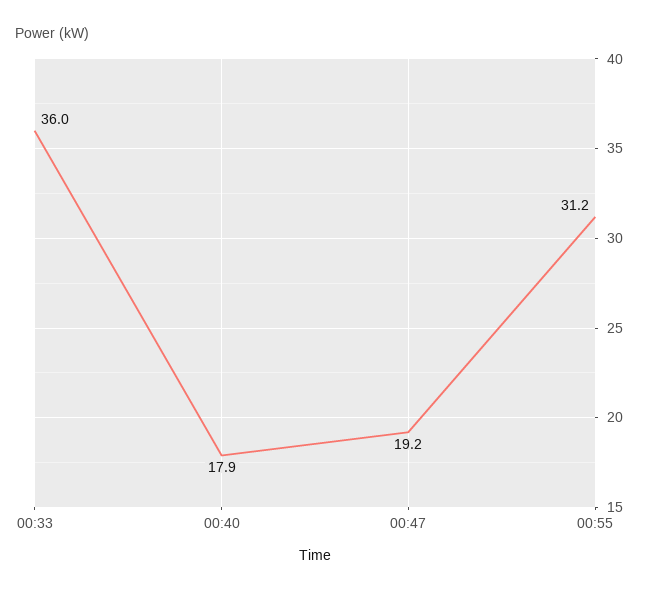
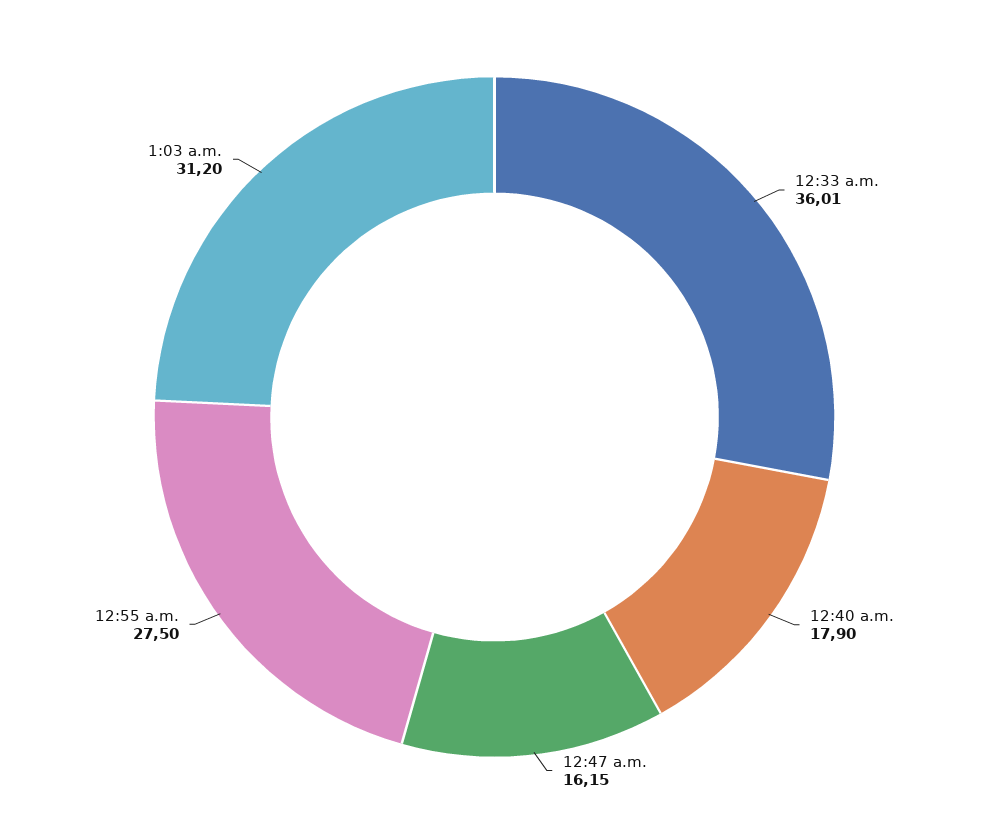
00:47: 19.2 -> 16.15
00:55: 31.2 -> 27.5
1:03 a.m.: none -> 31.2

